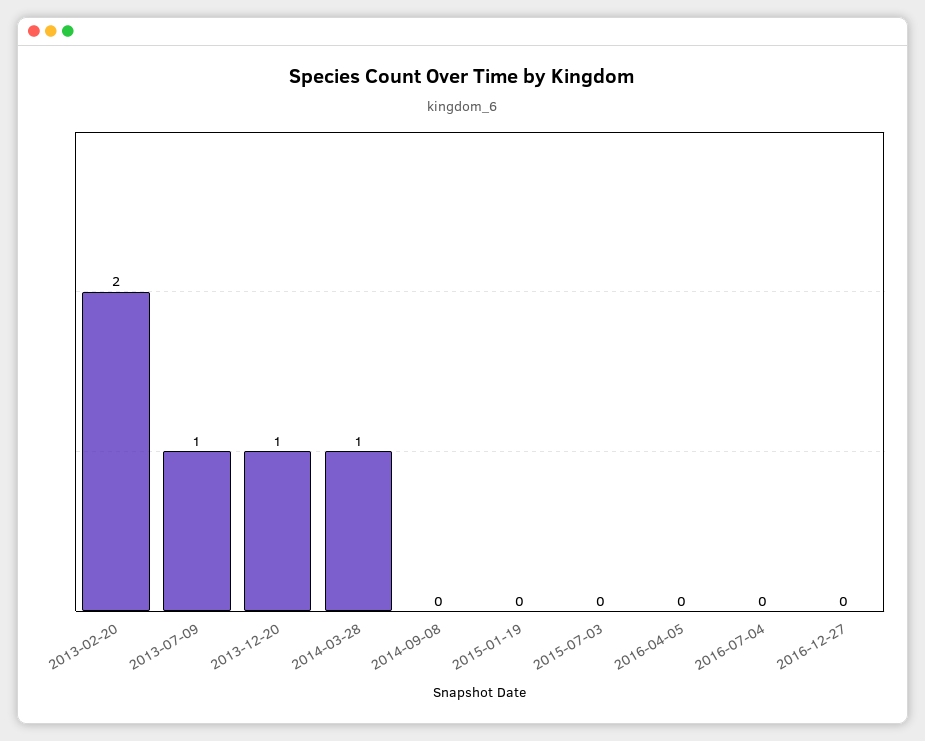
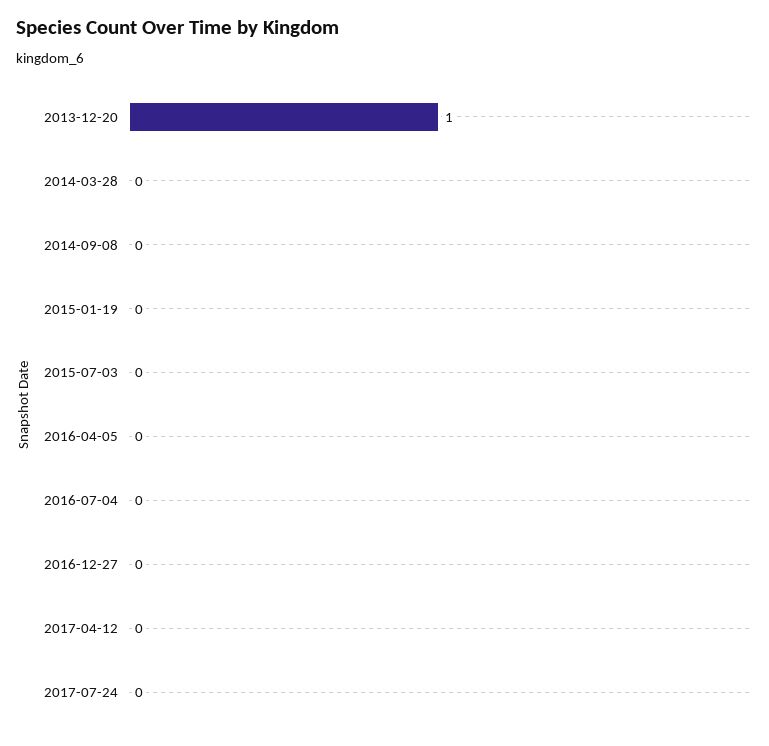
2013-02-20: 2 -> none
2013-07-09: 1 -> none
2014-03-28: 1 -> 0
2017-04-12: none -> 0
2017-07-24: none -> 0

